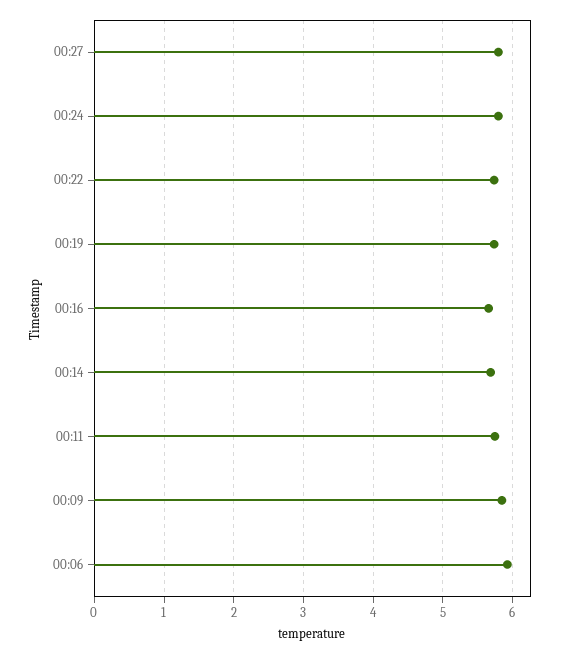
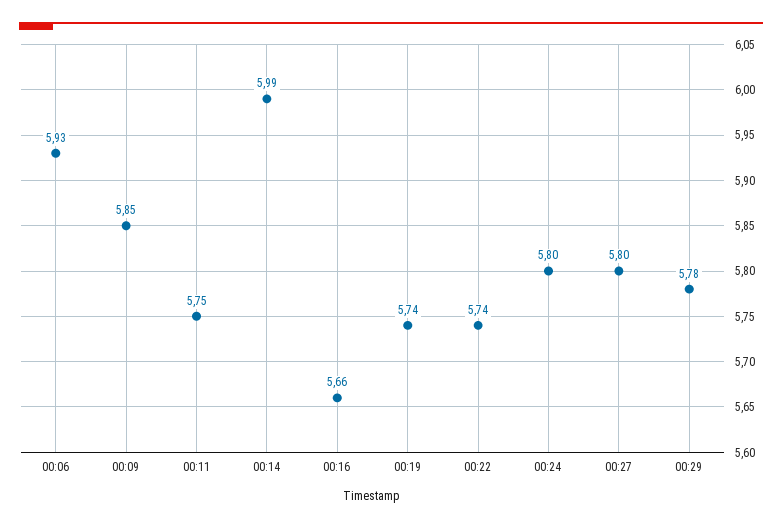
00:14: 5.7 -> 5.99
00:29: none -> 5.78

